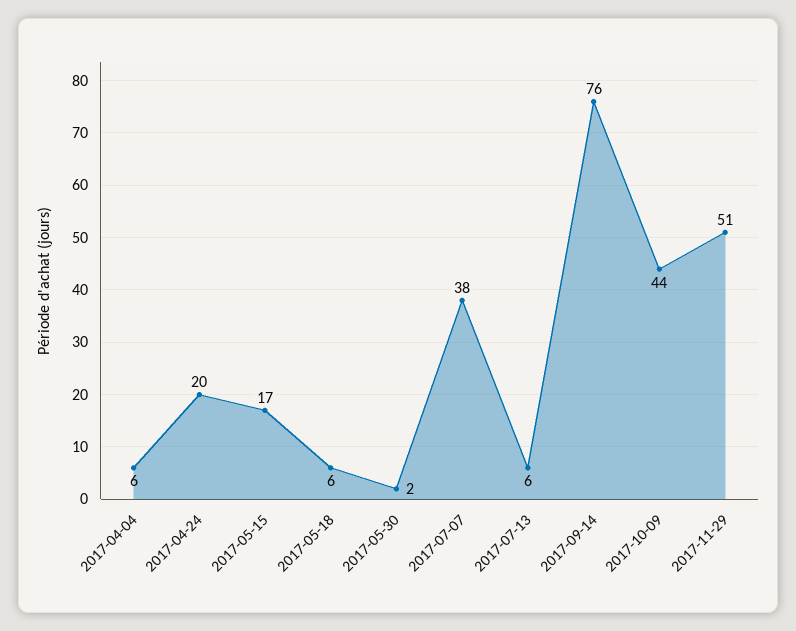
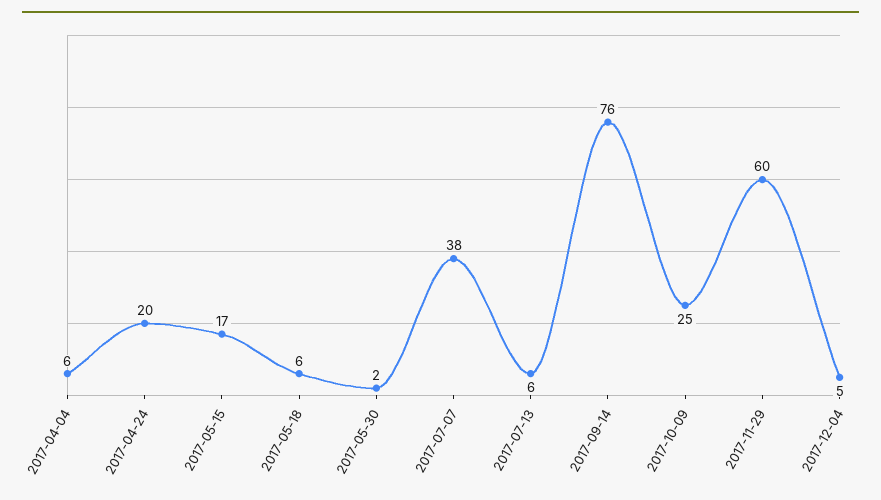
2017-10-09: 44 -> 25
2017-11-29: 51 -> 60
2017-12-04: none -> 5

